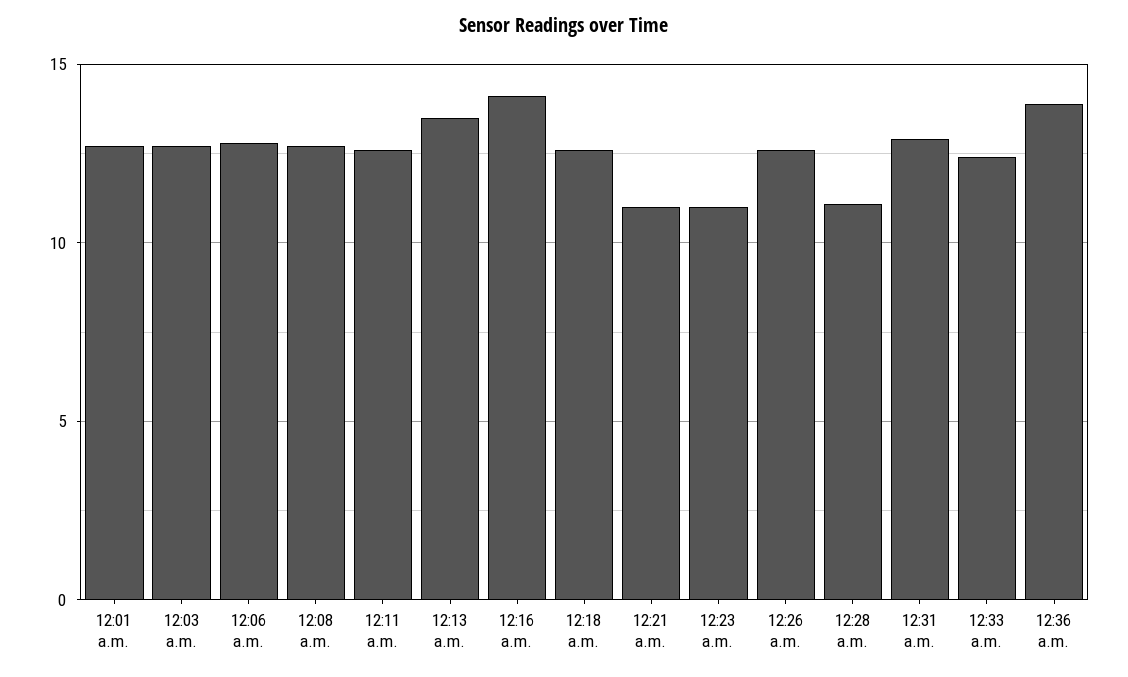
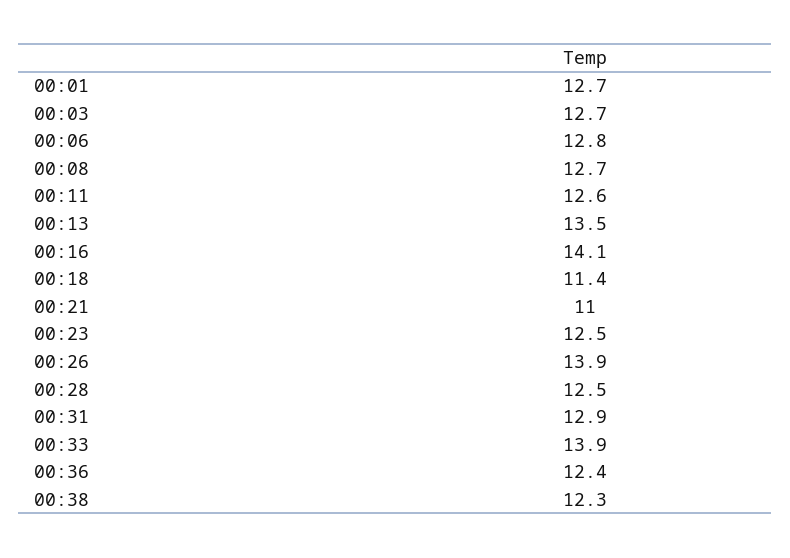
12:18 a.m.: 12.5 -> 11.4
12:23 a.m.: 11 -> 12.5
12:26 a.m.: 12.5 -> 13.9
12:28 a.m.: 11 -> 12.5
12:33 a.m.: 12.5 -> 13.9
12:36 a.m.: 14 -> 12.4
00:38: none -> 12.3

